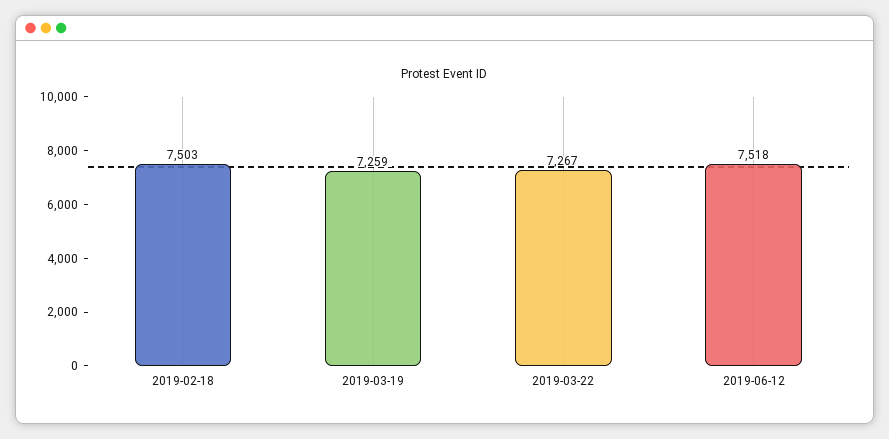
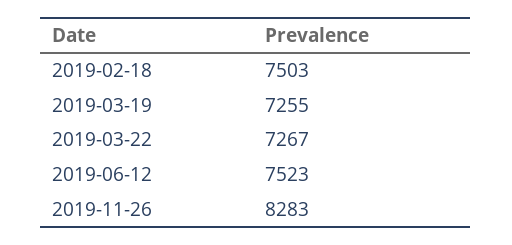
2019-03-19: 7259 -> 7255
2019-06-12: 7518 -> 7523
2019-11-26: none -> 8283

